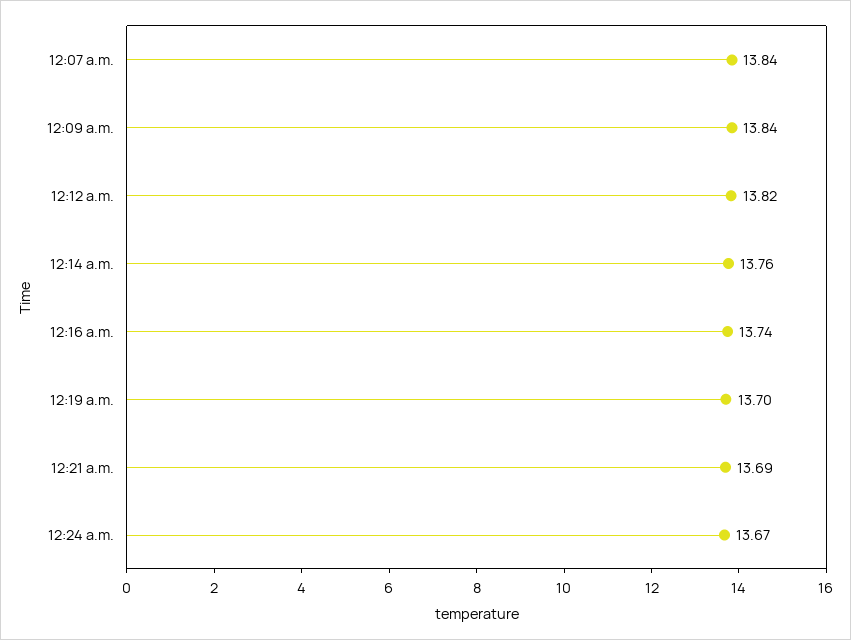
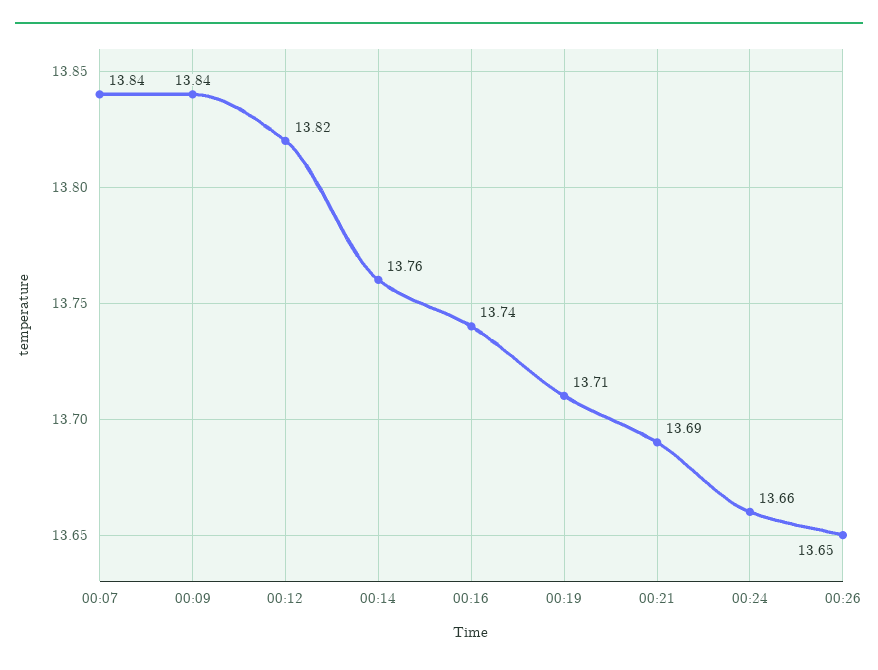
12:19 a.m.: 13.7 -> 13.71
12:24 a.m.: 13.67 -> 13.66
00:26: none -> 13.65

